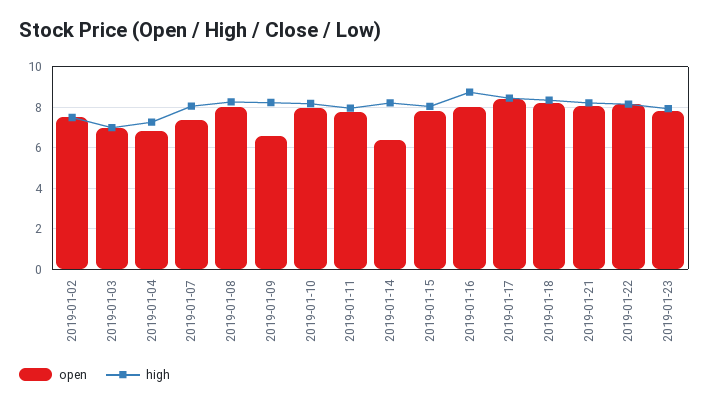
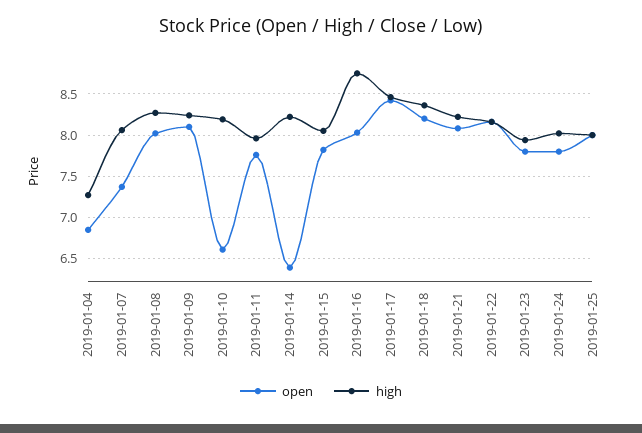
open, 2019-01-02: 7.5 -> none
high, 2019-01-02: 7.5 -> none
open, 2019-01-03: 7 -> none
high, 2019-01-03: 7 -> none
open, 2019-01-09: 6.5 -> 8.1
open, 2019-01-10: 8 -> 6.6
open, 2019-01-24: none -> 7.8
high, 2019-01-24: none -> 8
open, 2019-01-25: none -> 8
high, 2019-01-25: none -> 8

